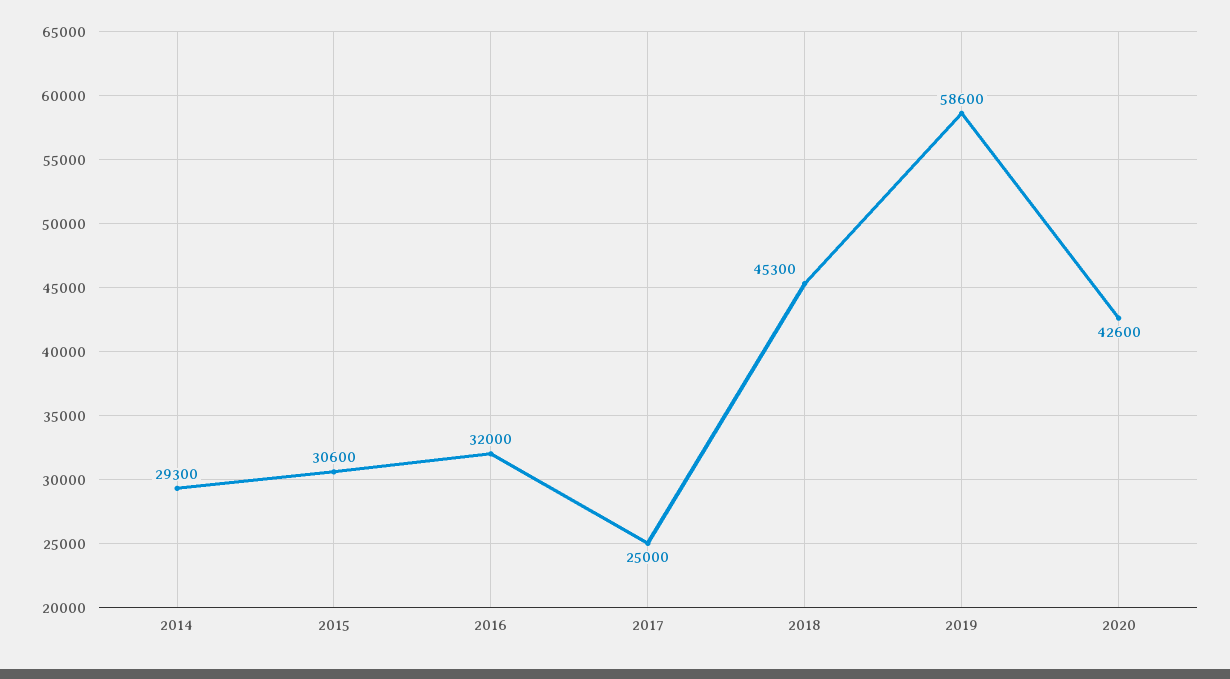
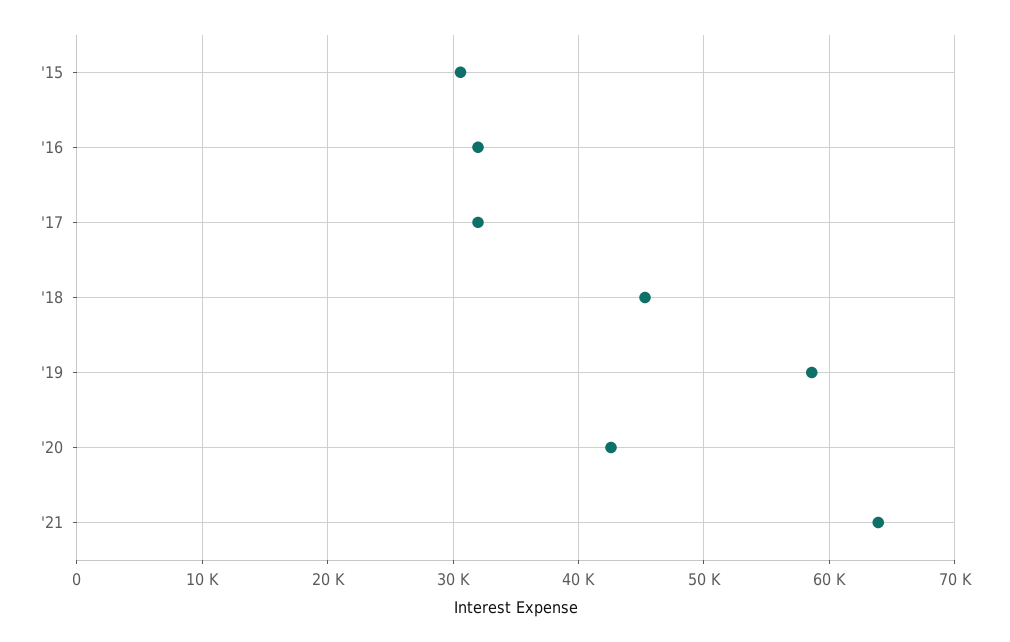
2014: 29300 -> none
2017: 25000 -> 32000
'21: none -> 64000

